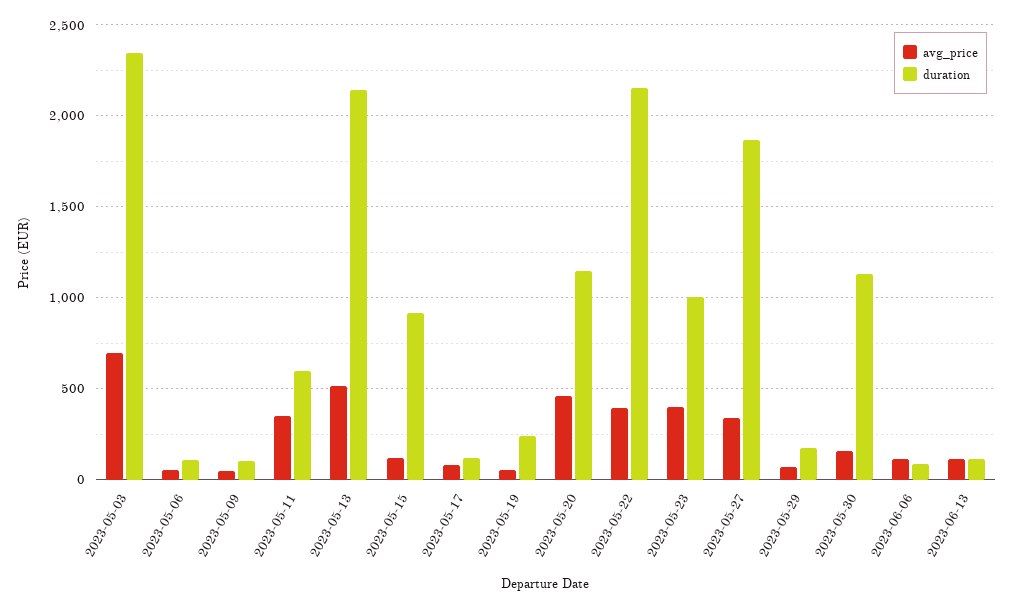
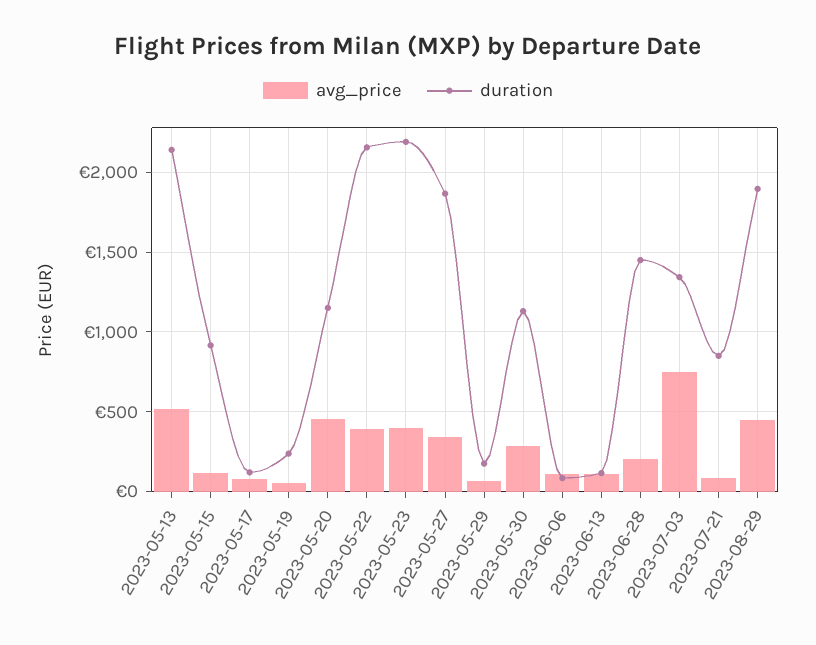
avg_price, 2023-05-03: 700 -> none
duration, 2023-05-03: 2350 -> none
avg_price, 2023-05-06: 50 -> none
duration, 2023-05-06: 100 -> none
avg_price, 2023-05-09: 50 -> none
duration, 2023-05-09: 100 -> none
avg_price, 2023-05-11: 350 -> none
duration, 2023-05-11: 600 -> none
duration, 2023-05-23: 1000 -> 2200
avg_price, 2023-05-30: 150 -> 300
avg_price, 2023-06-28: none -> 200
duration, 2023-06-28: none -> 1450
avg_price, 2023-07-03: none -> 750
duration, 2023-07-03: none -> 1350
avg_price, 2023-07-21: none -> 100
duration, 2023-07-21: none -> 850
avg_price, 2023-08-29: none -> 450
duration, 2023-08-29: none -> 1900

